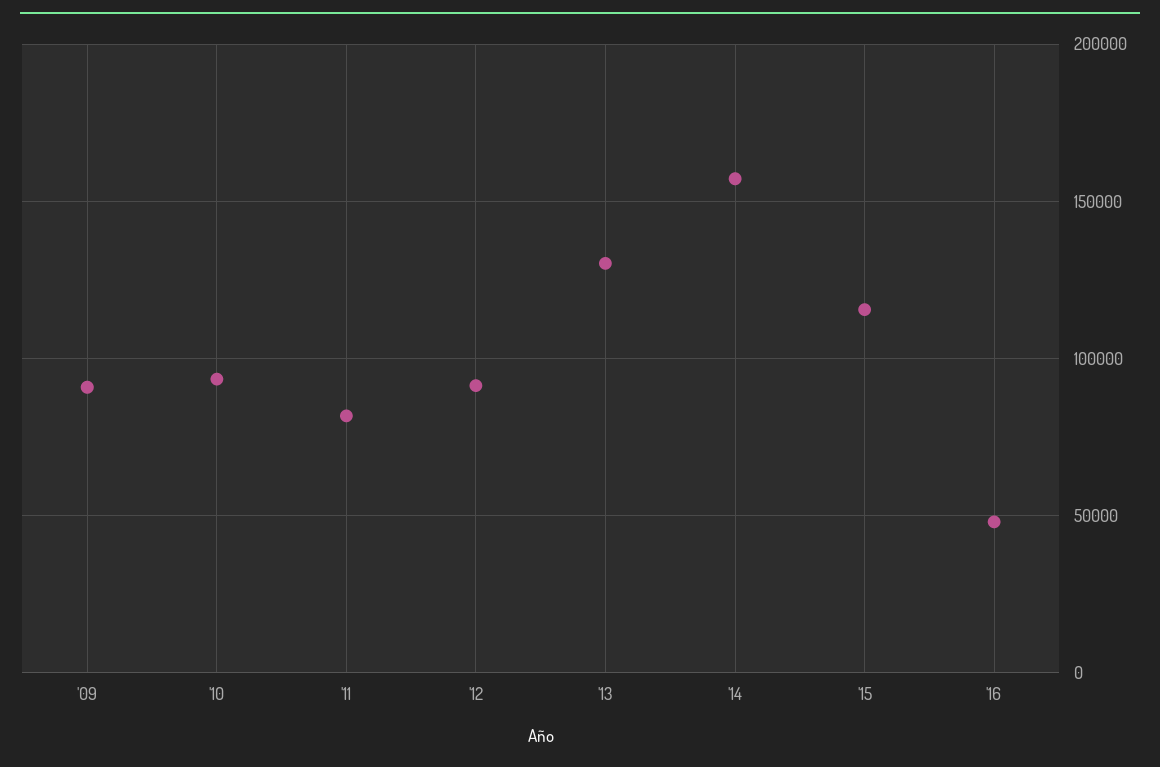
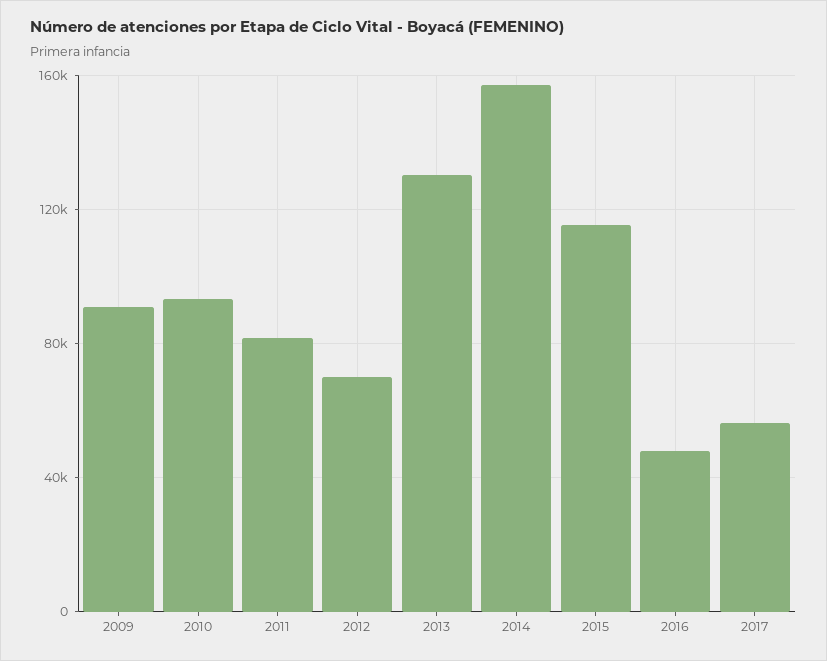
'12: 90000 -> 70000
2017: none -> 55000

